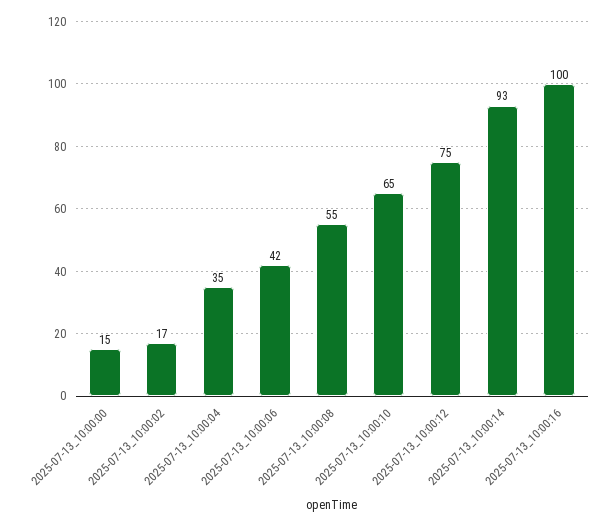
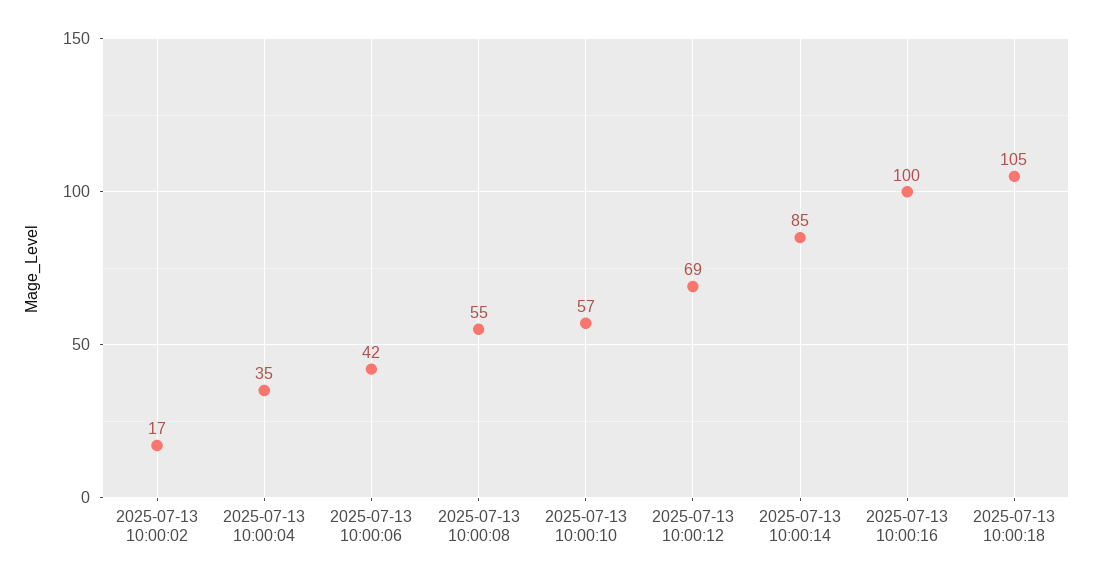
2025-07-13_10:00:00: 15 -> none
2025-07-13_10:00:10: 65 -> 57
2025-07-13_10:00:12: 75 -> 69
2025-07-13_10:00:14: 93 -> 85
2025-07-13 10:00:18: none -> 105

